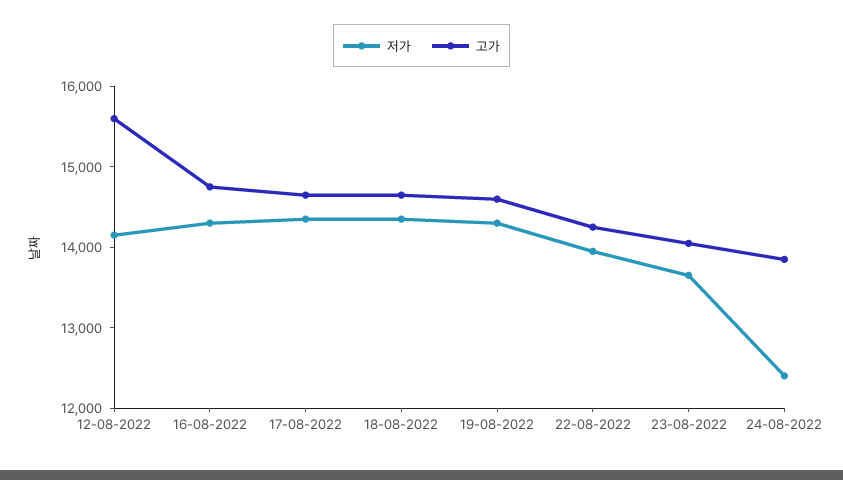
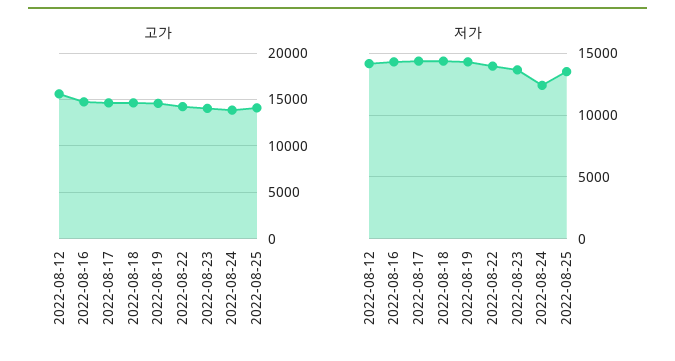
고가, 2022-08-25: none -> 14000
저가, 2022-08-25: none -> 13500

